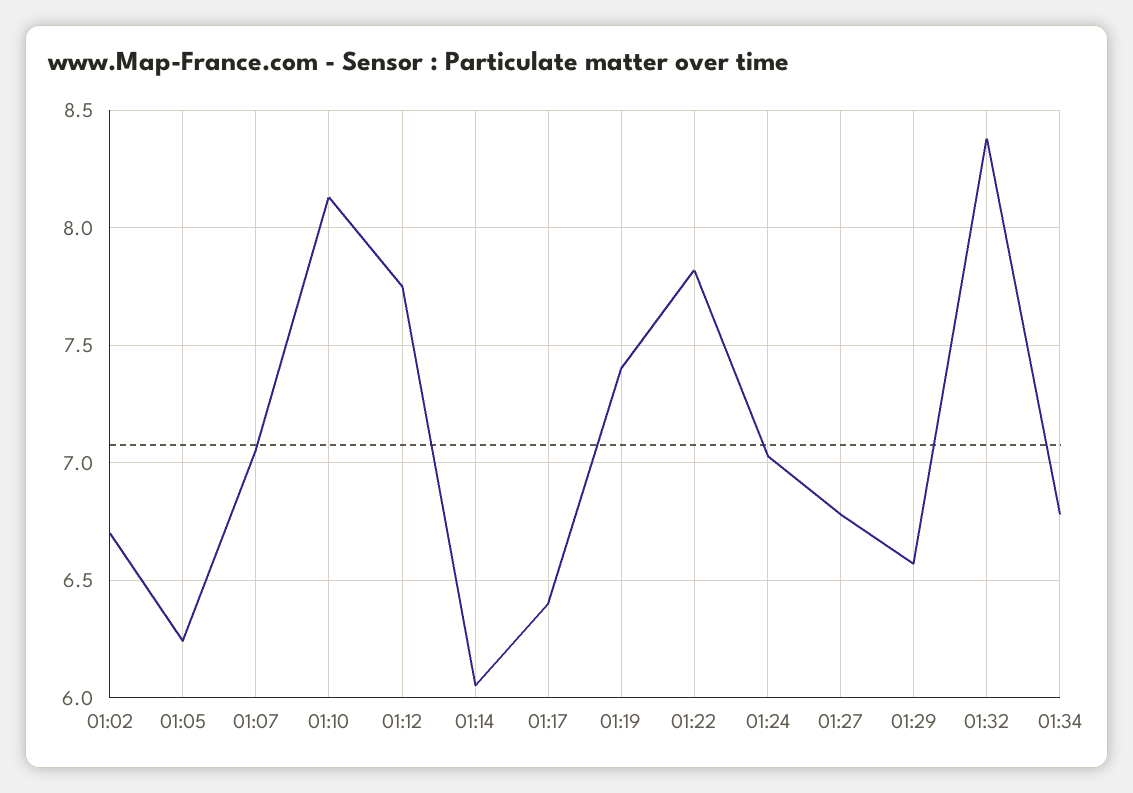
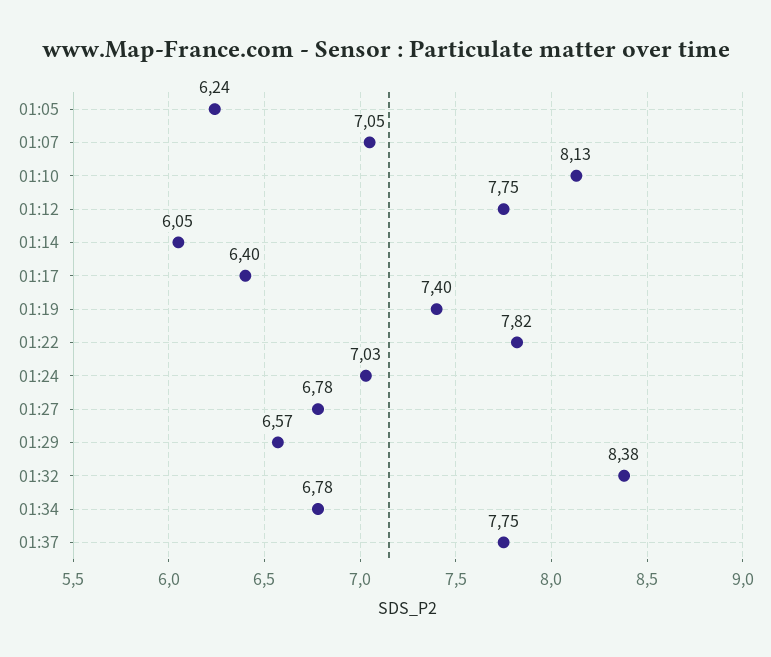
01:02: 6.7 -> none
01:37: none -> 7.75

